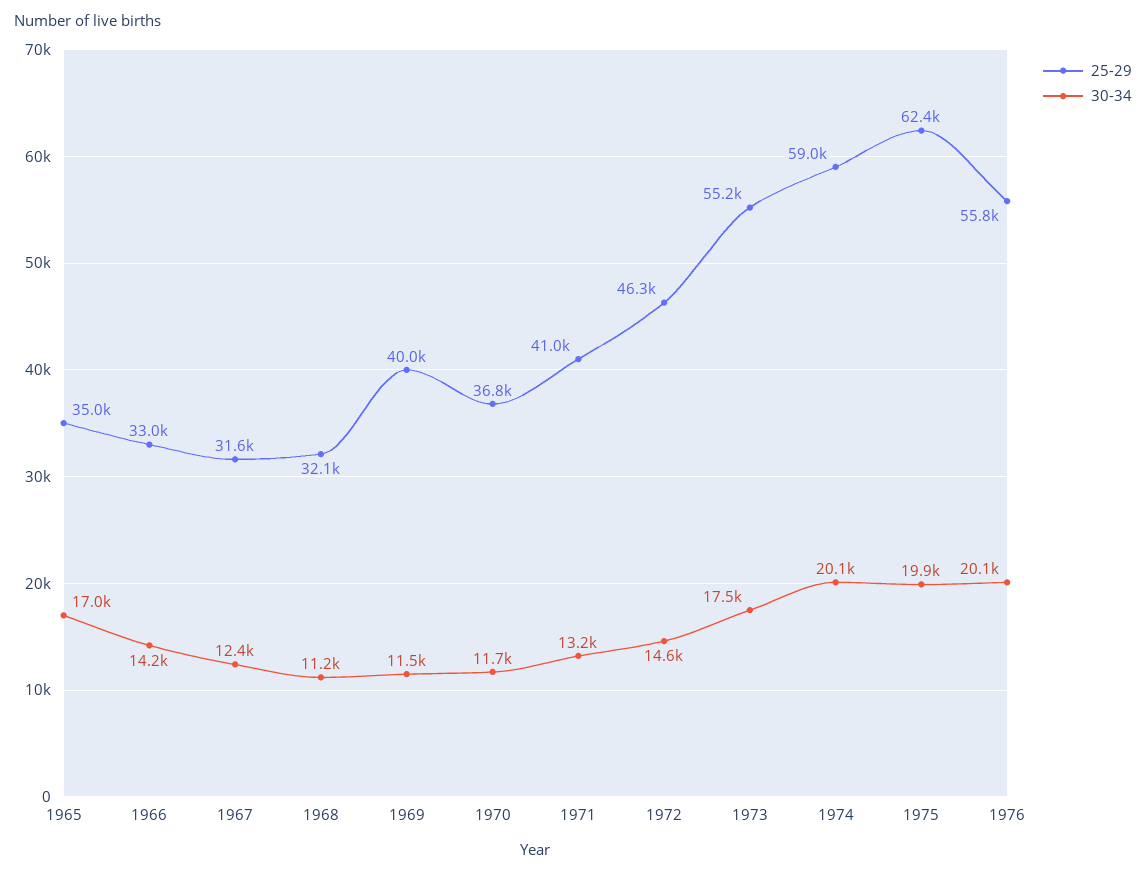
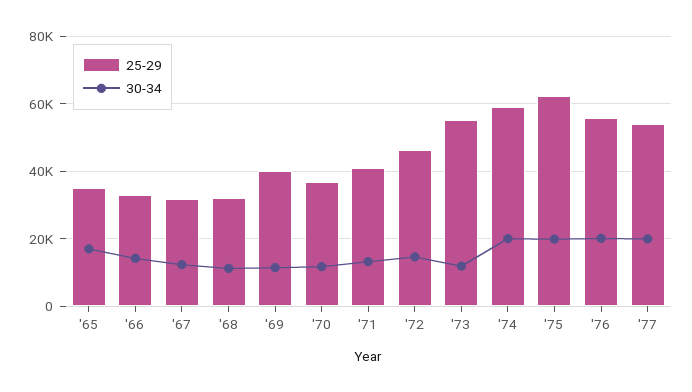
30-34, 1973: 17500 -> 12000
25-29, '77: none -> 54000
30-34, '77: none -> 20000

